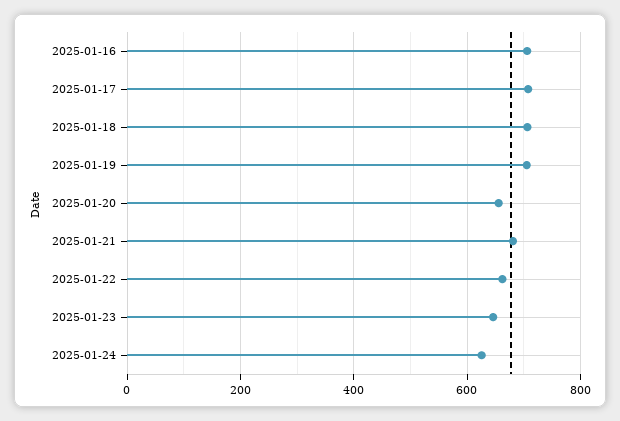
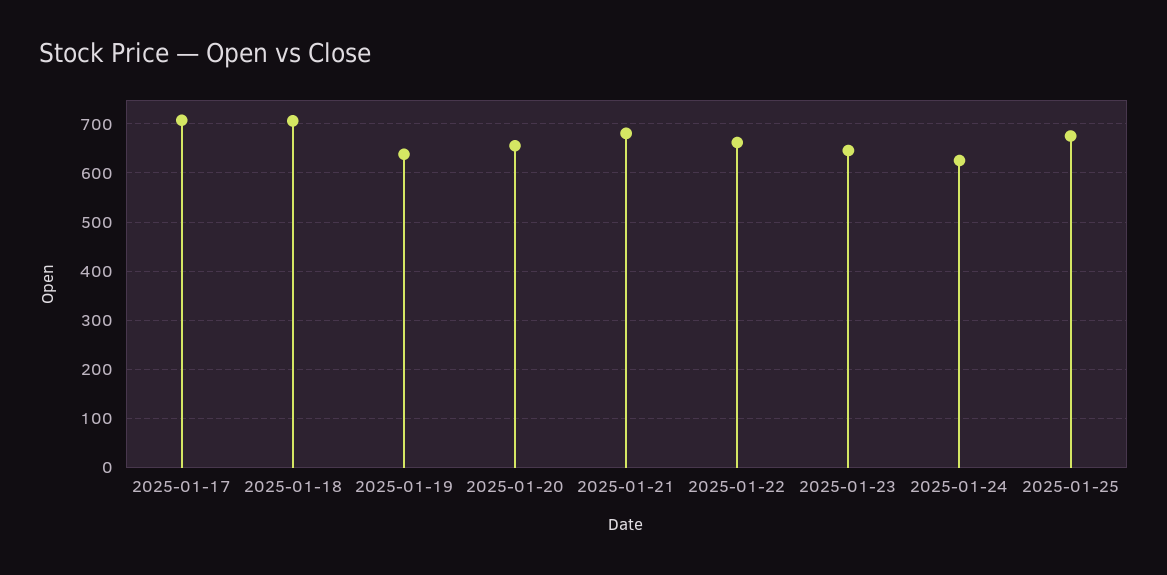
2025-01-16: 700 -> none
2025-01-19: 700 -> 640
2025-01-25: none -> 680

